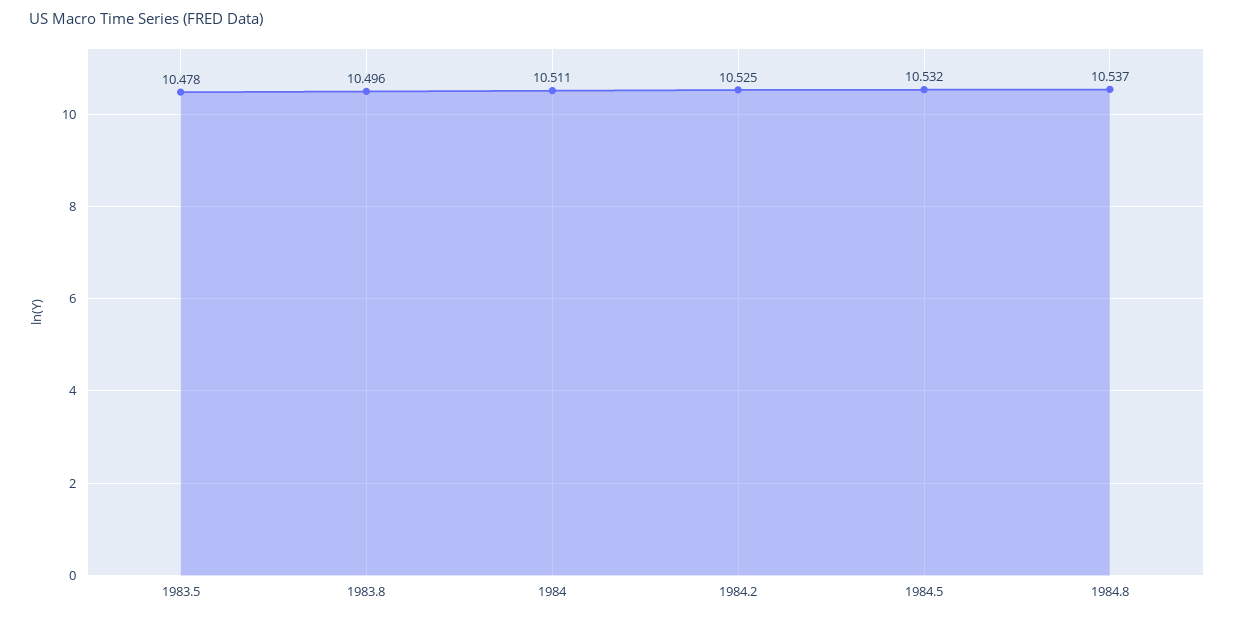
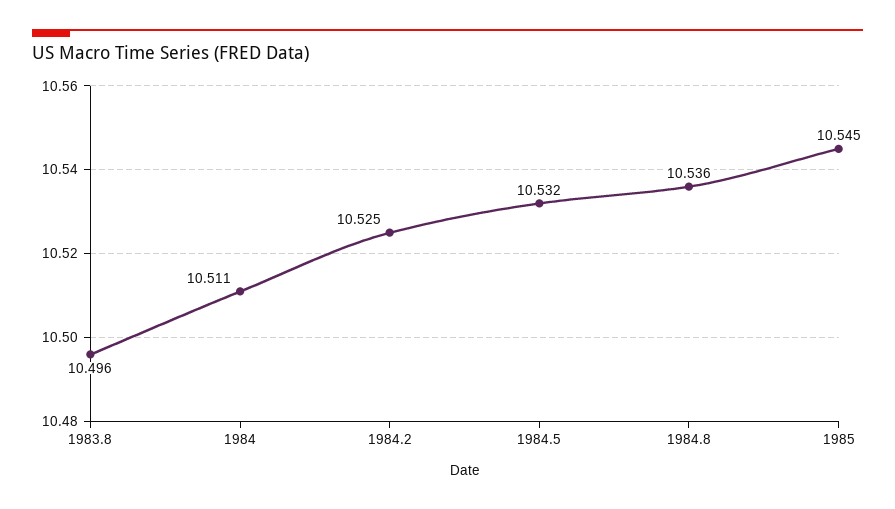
1983.5: 10.478 -> none
1984.8: 10.537 -> 10.536
1985: none -> 10.545

